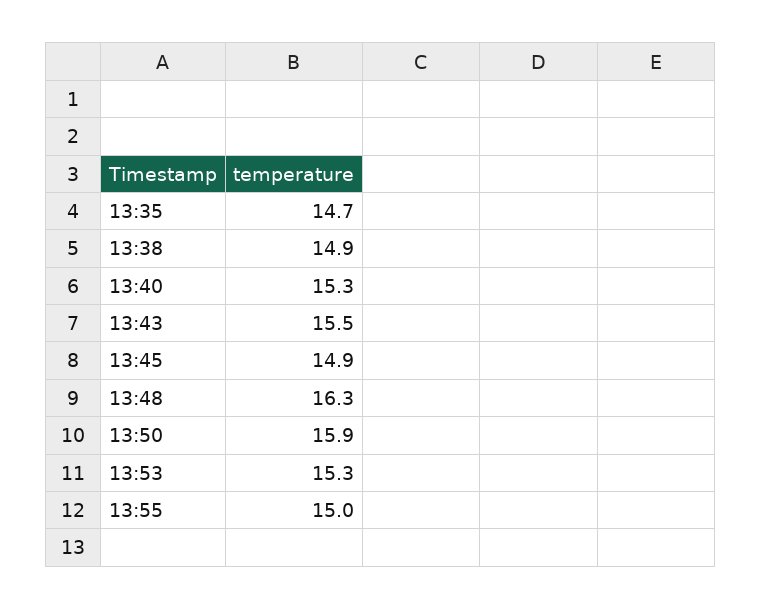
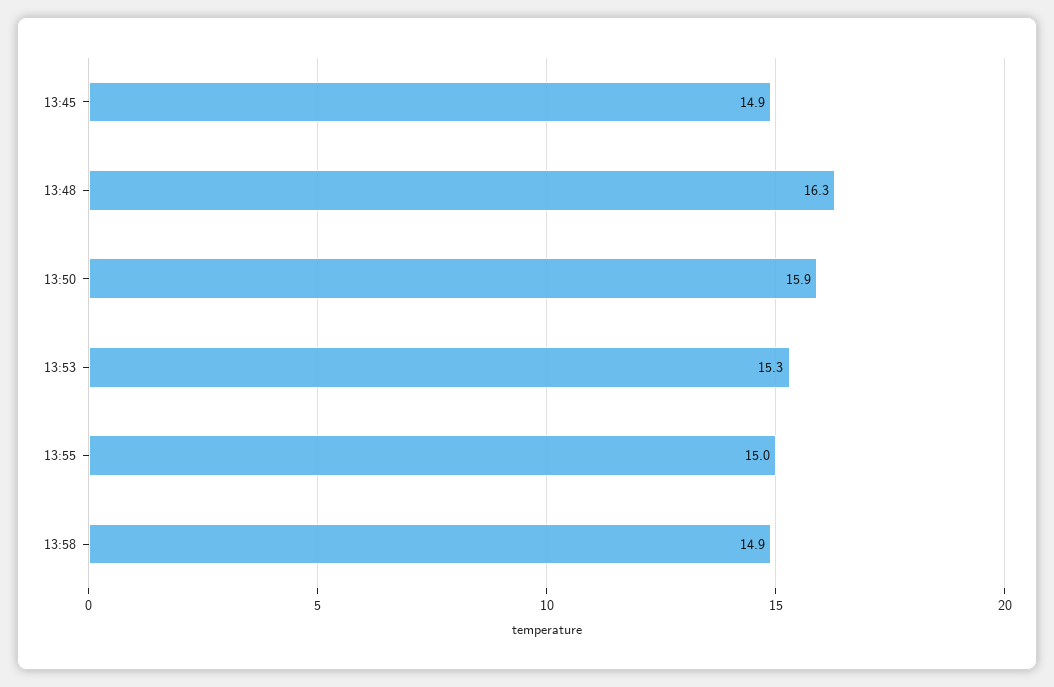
13:35: 14.7 -> none
13:38: 14.9 -> none
13:40: 15.3 -> none
13:43: 15.5 -> none
13:58: none -> 14.9

